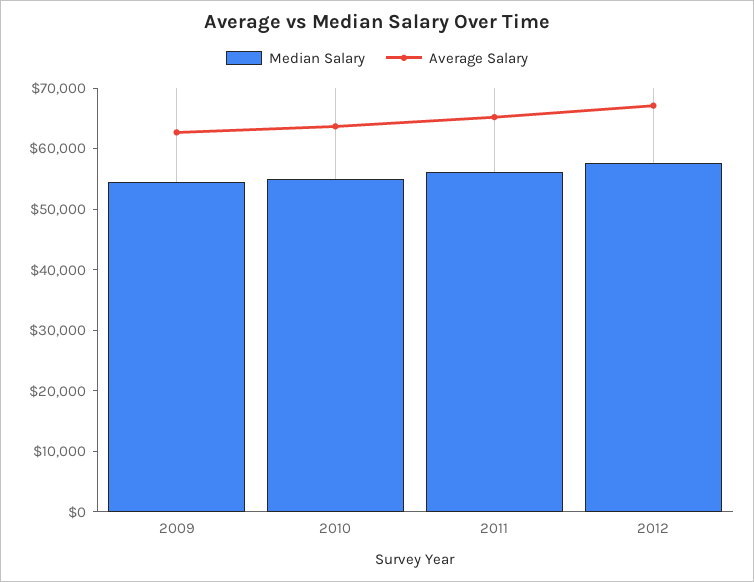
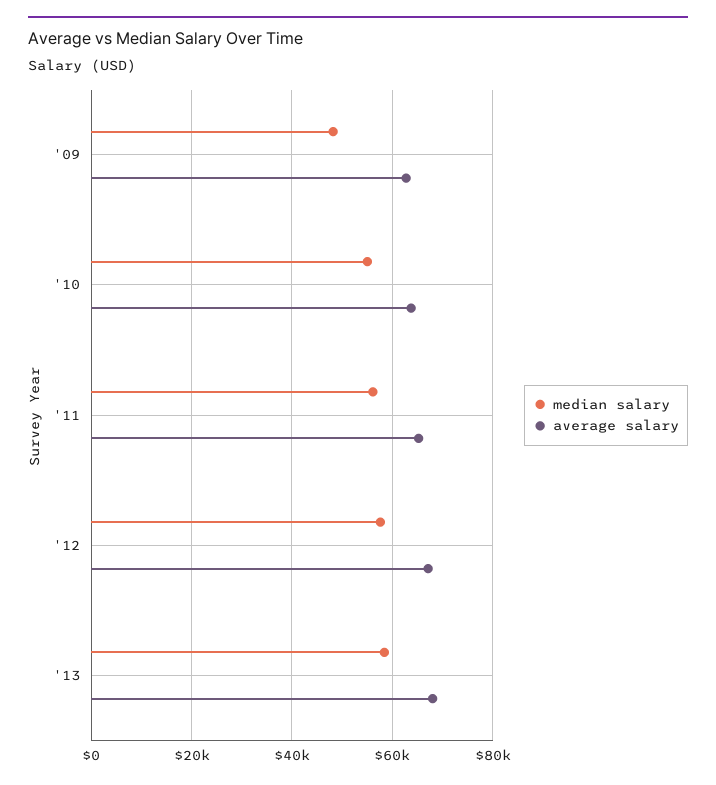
Median Salary, 2009: 54000 -> 48000
Median Salary, '13: none -> 58000
Average Salary, '13: none -> 68000

